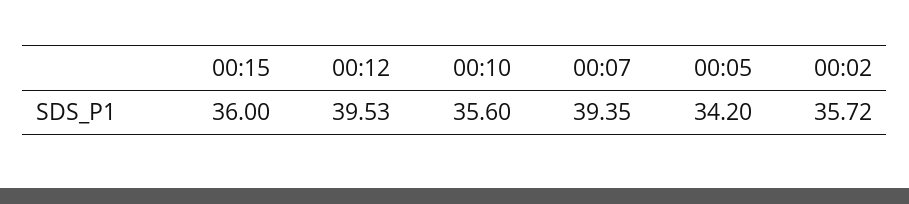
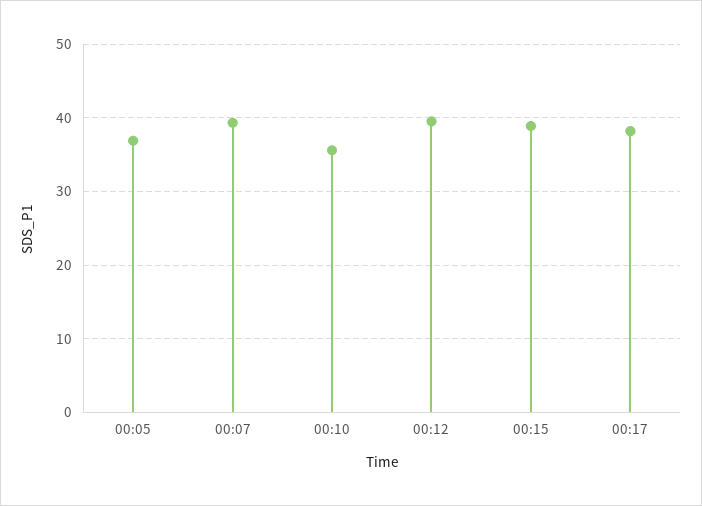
00:15: 36 -> 39
00:05: 34.2 -> 37
00:02: 35.72 -> none
00:17: none -> 38

